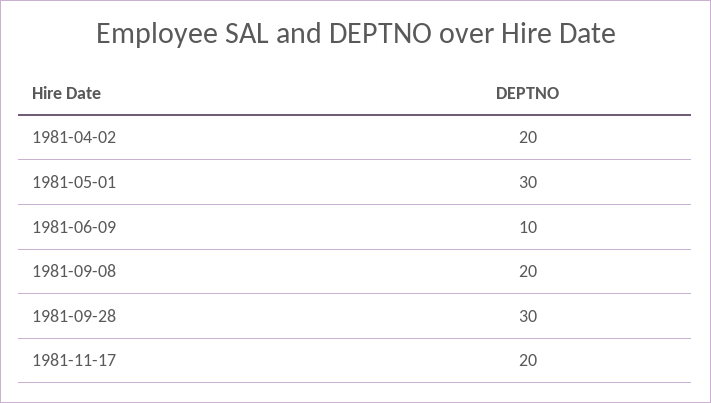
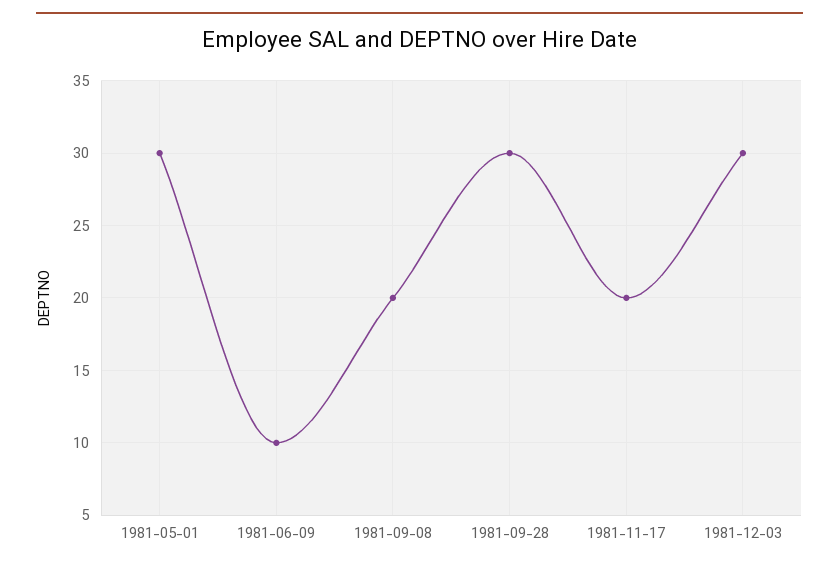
1981-04-02: 20 -> none
1981-12-03: none -> 30

